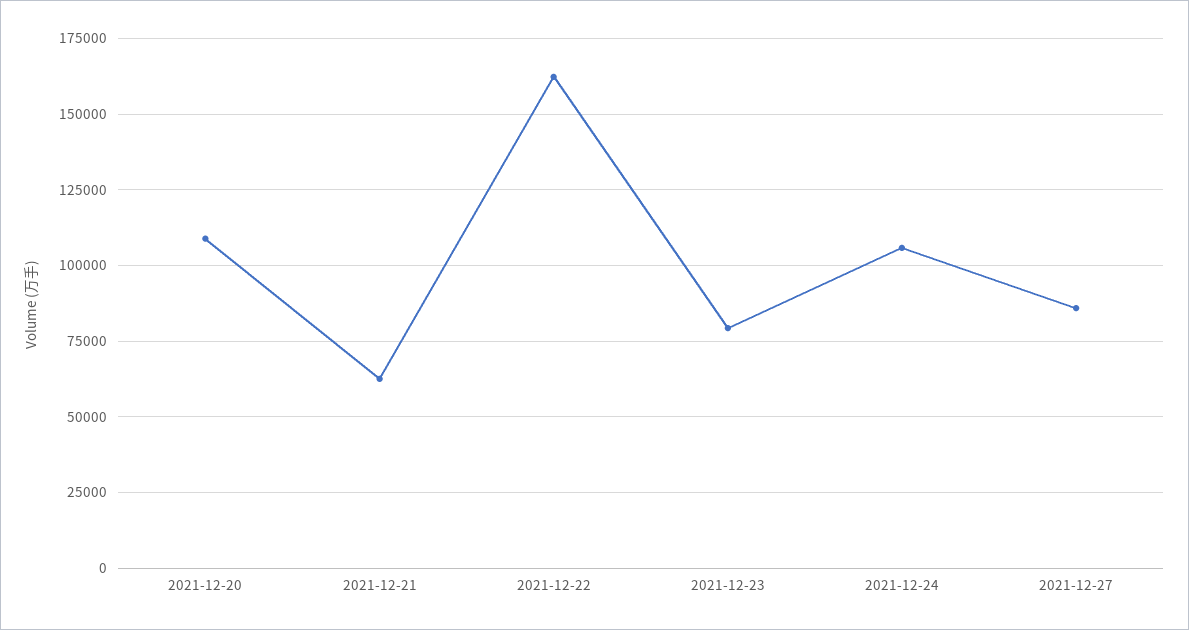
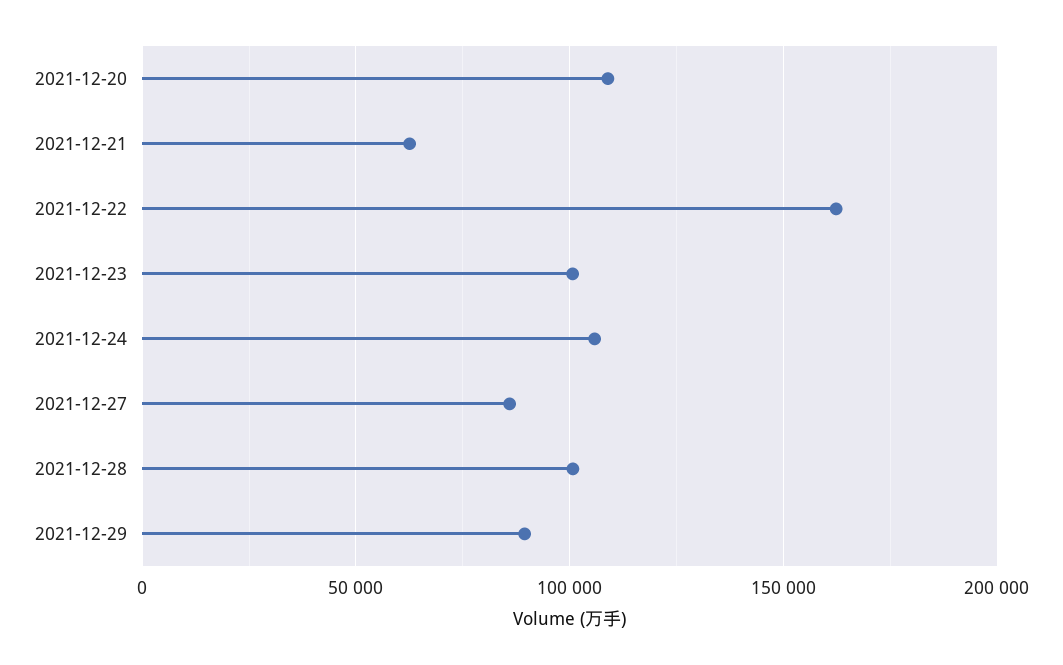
2021-12-23: 80000 -> 100000
2021-12-28: none -> 100000
2021-12-29: none -> 90000

